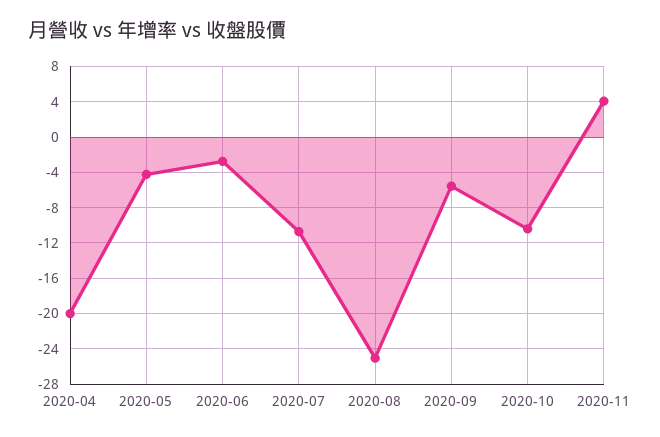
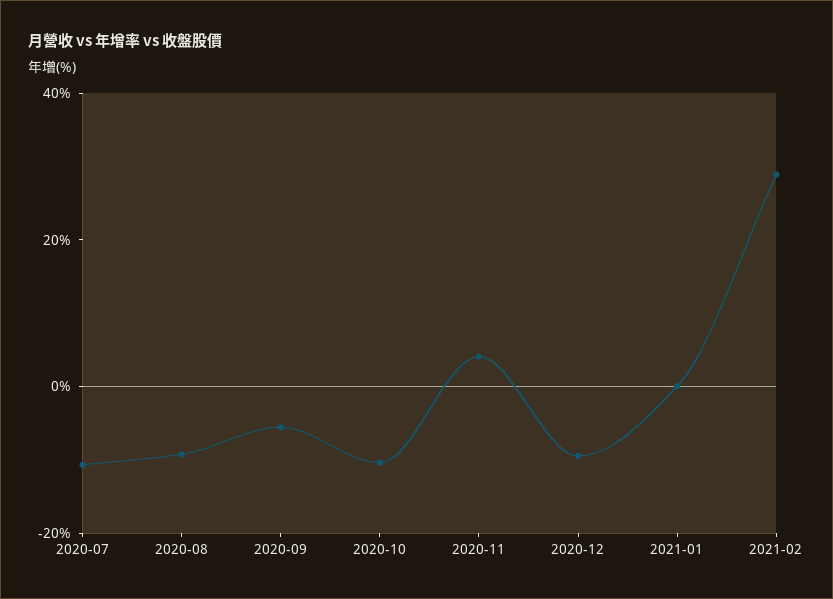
2020-04: -20 -> none
2020-05: -4 -> none
2020-06: -3 -> none
2020-08: -25 -> -10
2020-12: none -> -10
2021-01: none -> 0
2021-02: none -> 30

